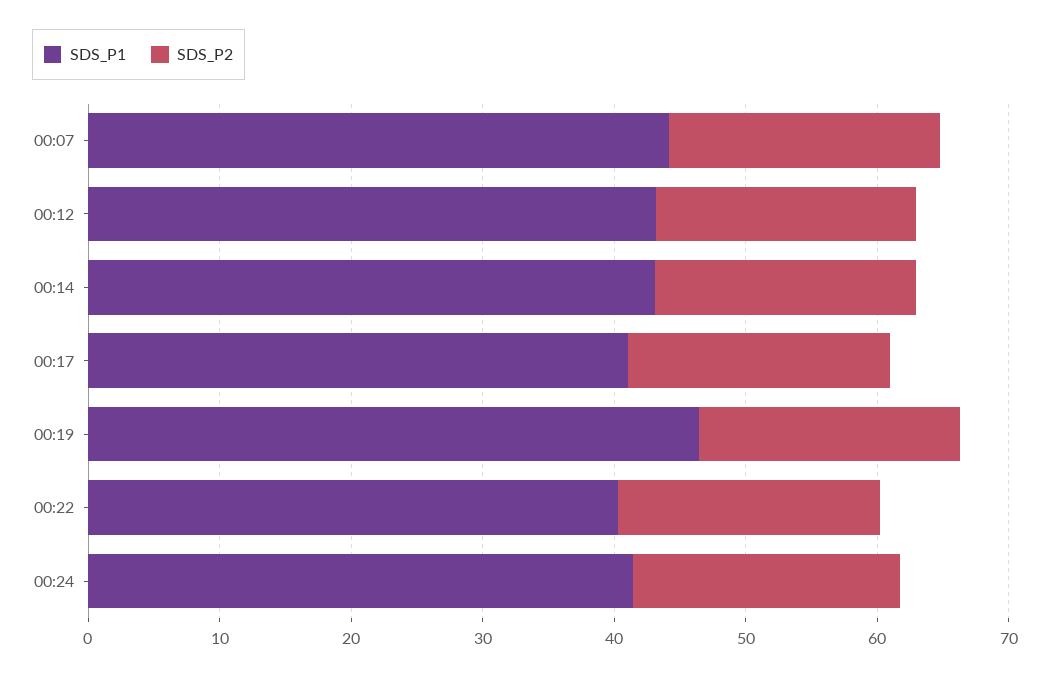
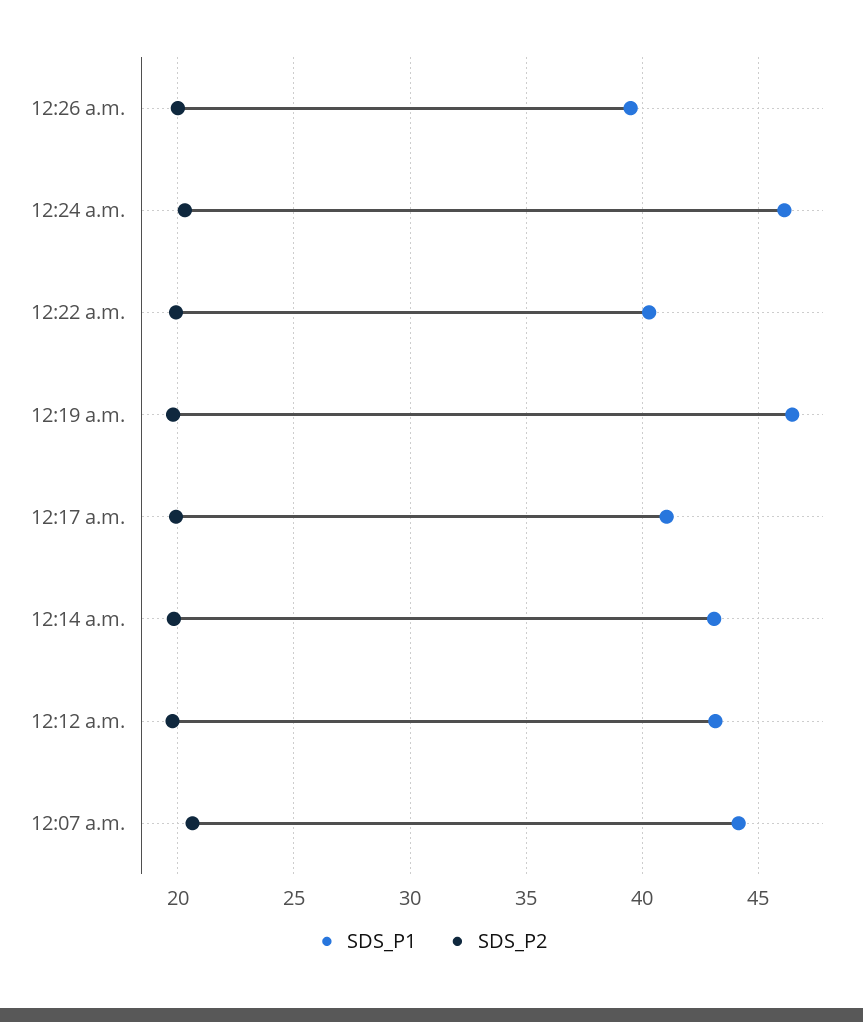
SDS_P1, 00:24: 42 -> 46
SDS_P1, 12:26 a.m.: none -> 39.5
SDS_P2, 12:26 a.m.: none -> 20

